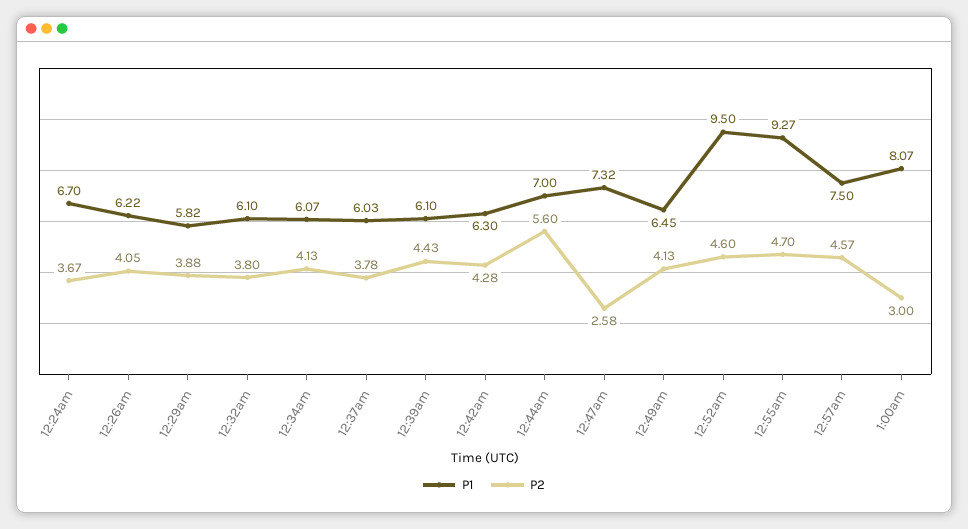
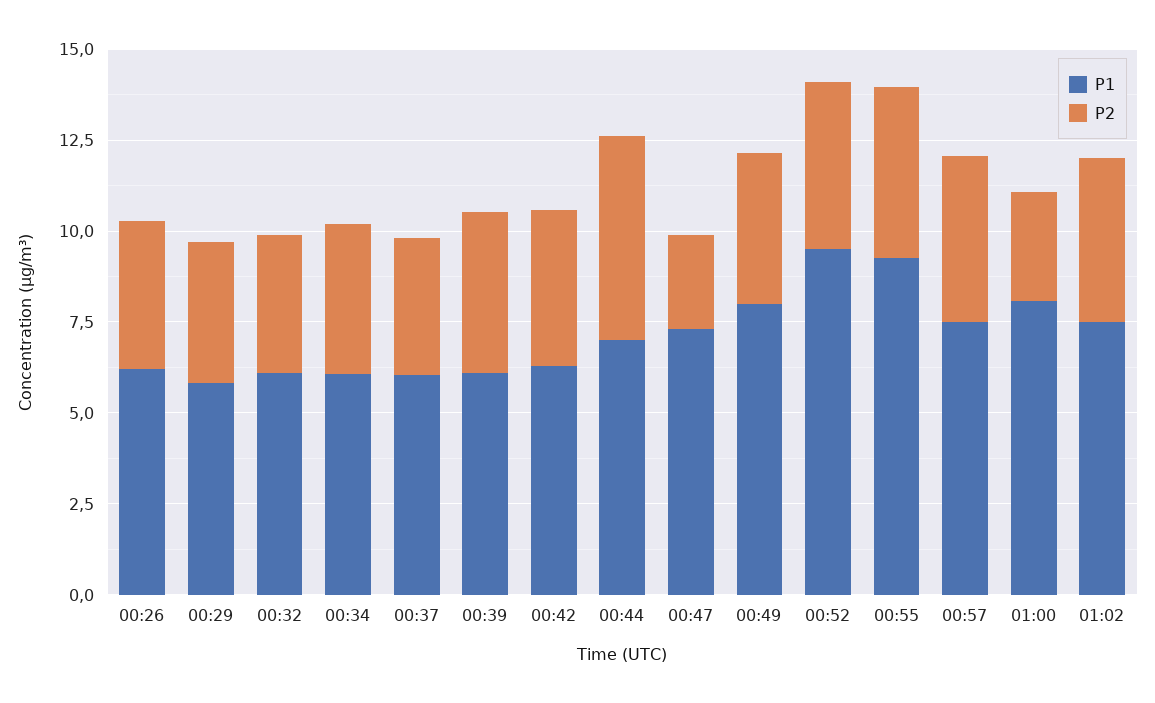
P1, 12:24am: 6.7 -> none
P2, 12:24am: 3.67 -> none
P1, 12:49am: 6.45 -> 8
P1, 01:02: none -> 7.5
P2, 01:02: none -> 4.5

